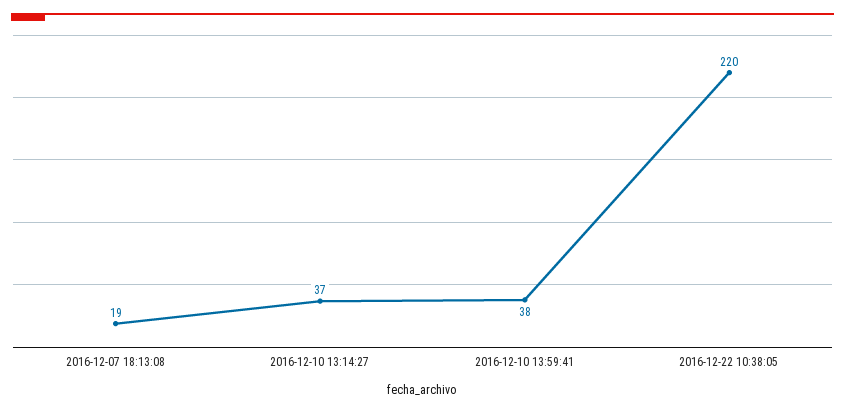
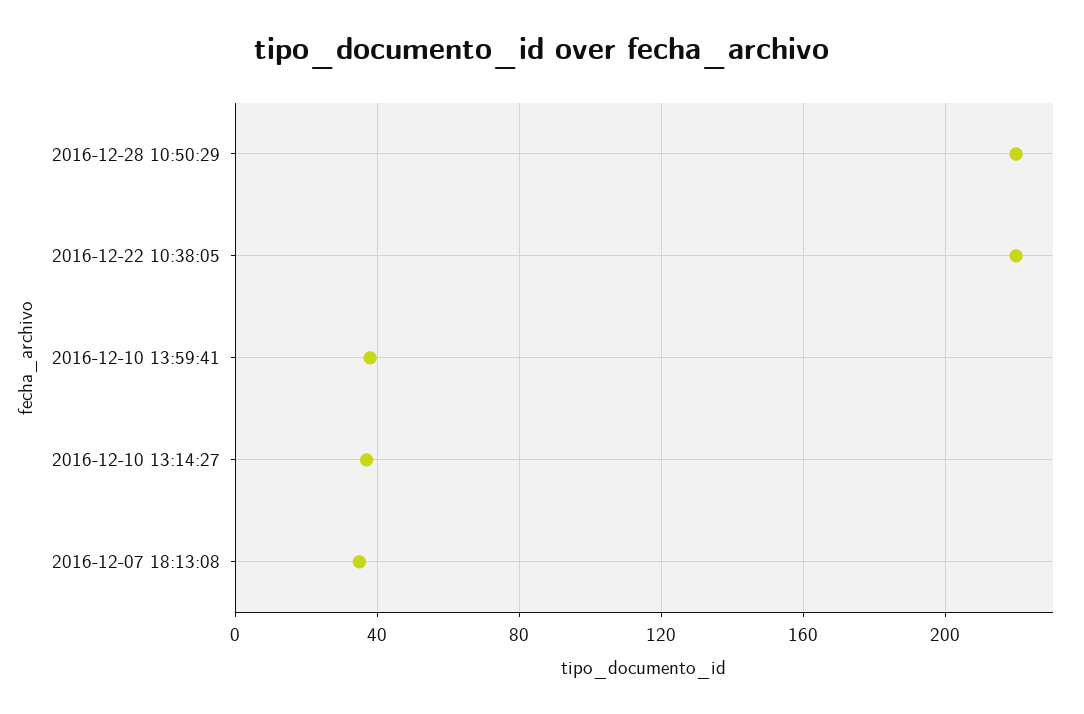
2016-12-07 18:13:08: 19 -> 35
2016-12-28 10:50:29: none -> 220

